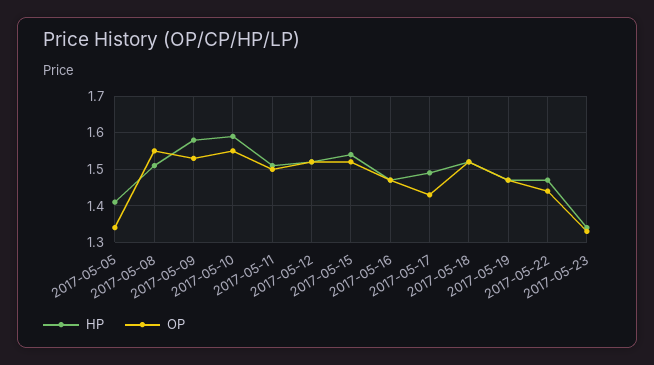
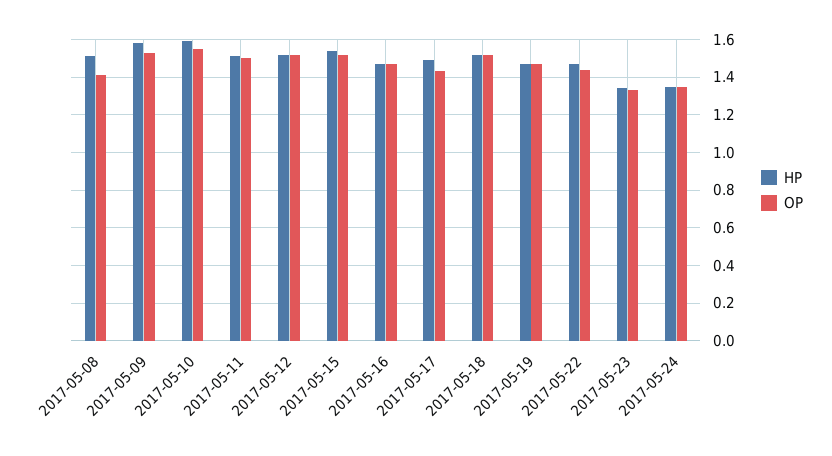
HP, 2017-05-05: 1.4 -> none
OP, 2017-05-05: 1.35 -> none
OP, 2017-05-08: 1.55 -> 1.4
HP, 2017-05-24: none -> 1.35
OP, 2017-05-24: none -> 1.35

